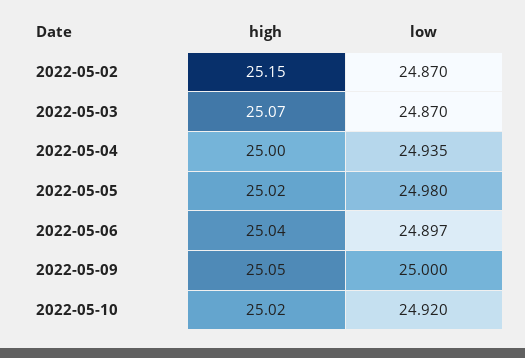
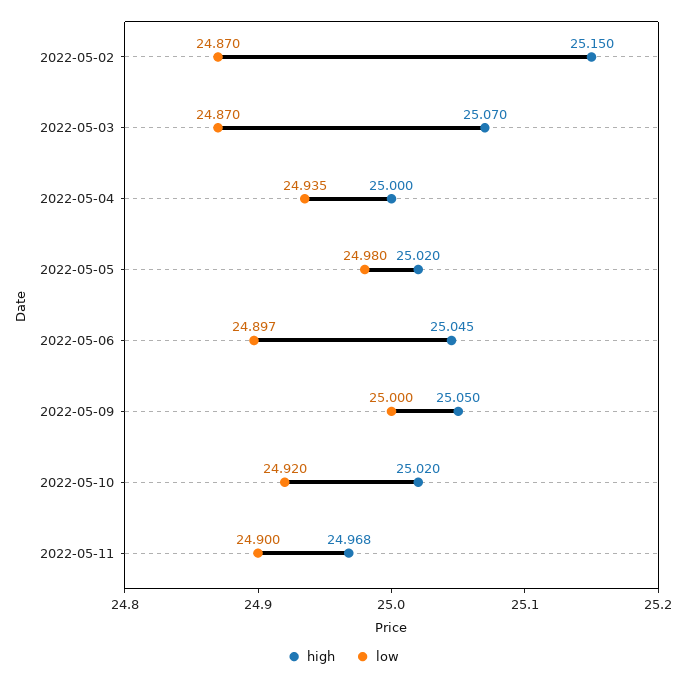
high, 2022-05-06: 25.04 -> 25.045
high, 2022-05-11: none -> 24.968
low, 2022-05-11: none -> 24.9

